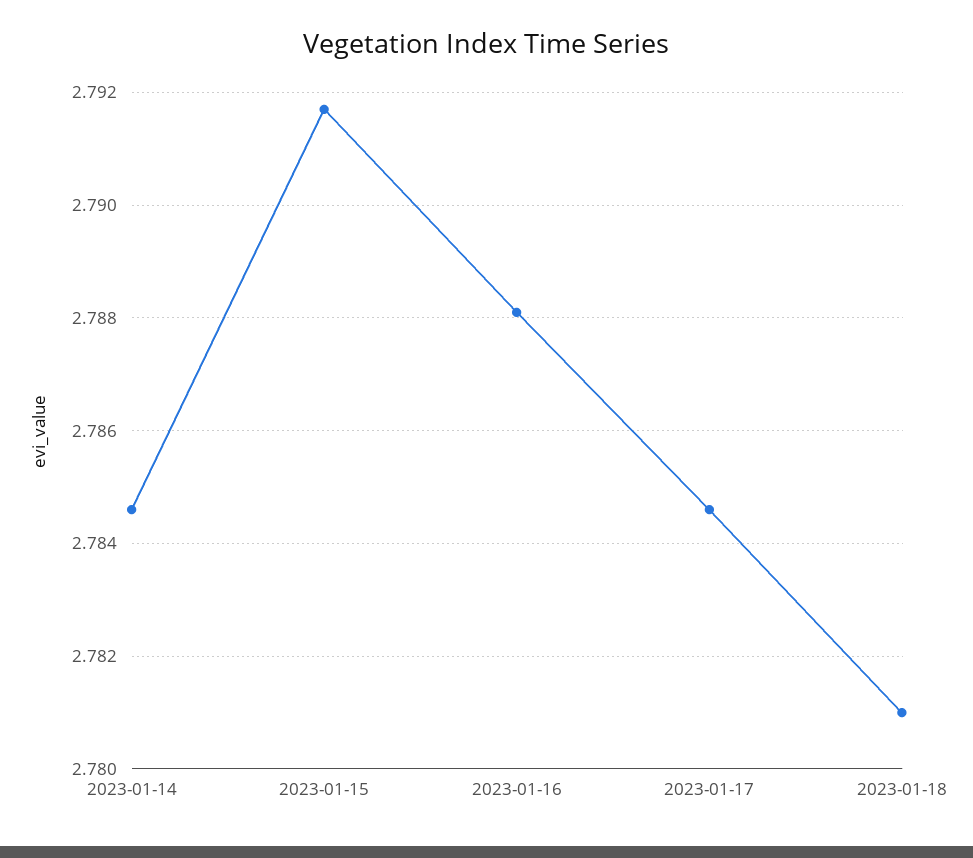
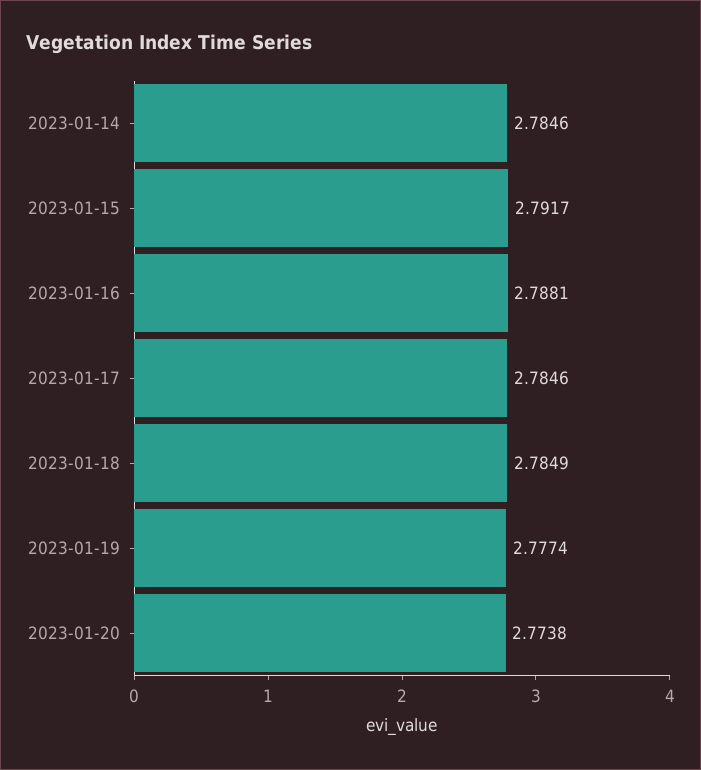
2023-01-18: 2.781 -> 2.7849
2023-01-19: none -> 2.7774
2023-01-20: none -> 2.7738

